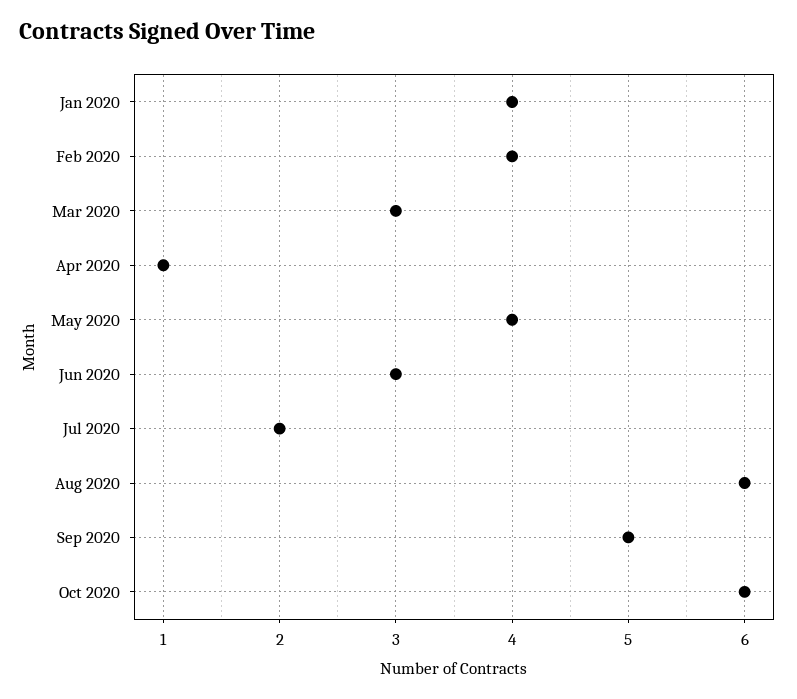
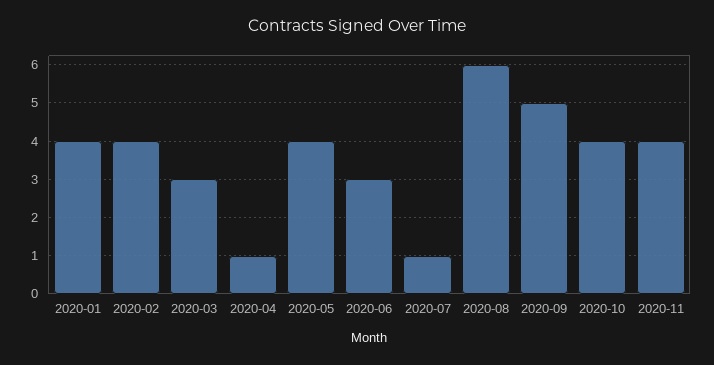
Jul 2020: 2 -> 1
Oct 2020: 6 -> 4
2020-11: none -> 4

